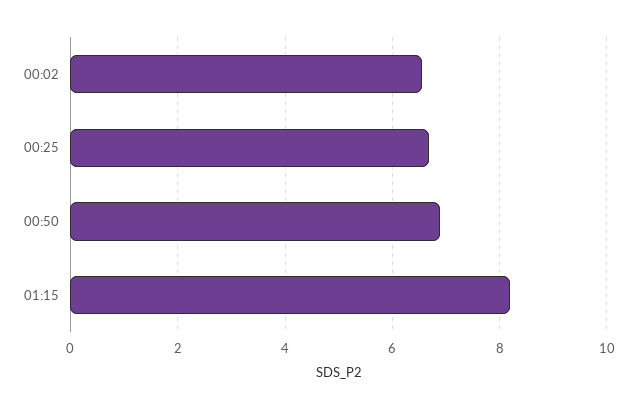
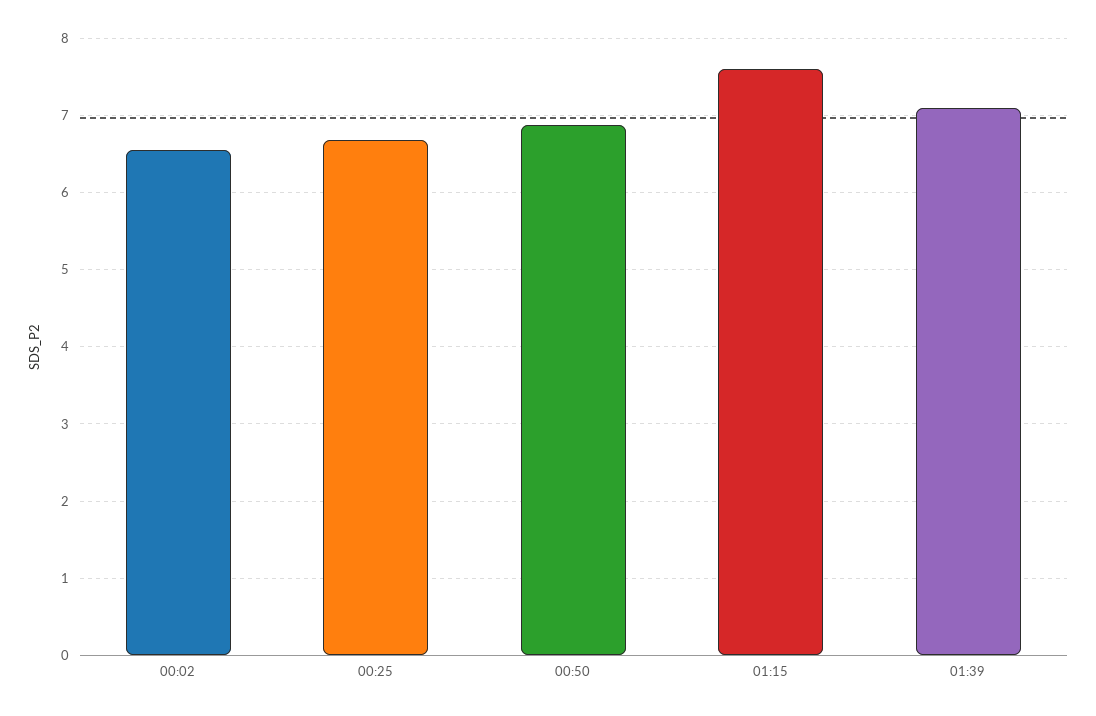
01:15: 8.2 -> 7.6
01:39: none -> 7.1

